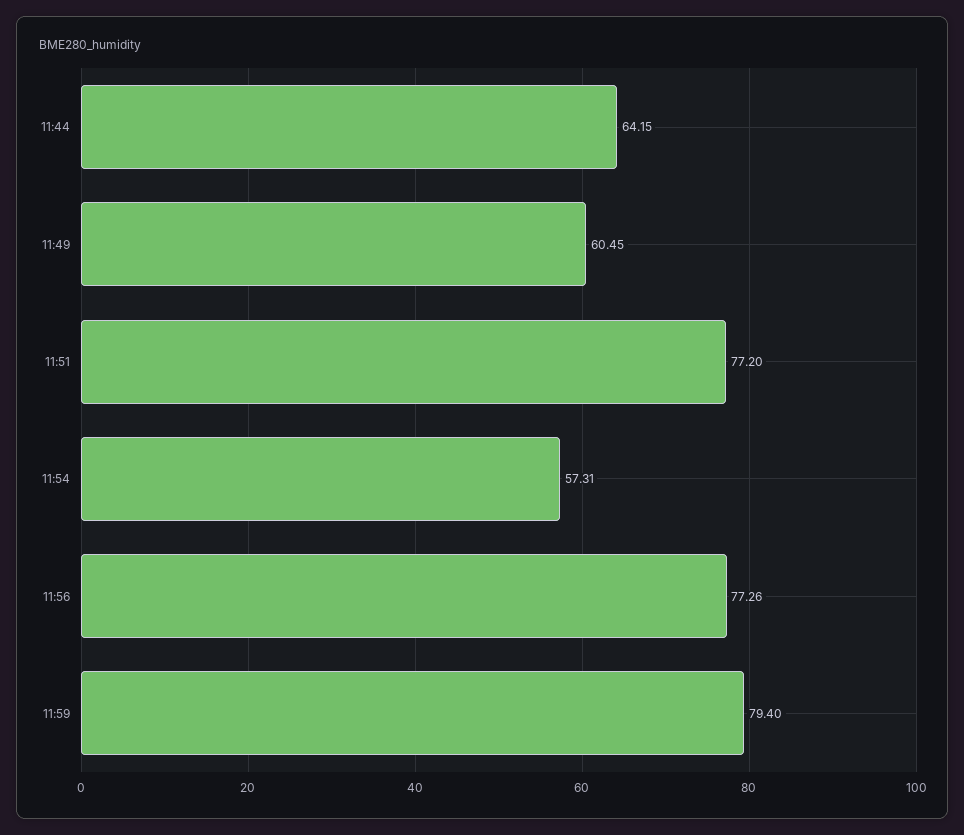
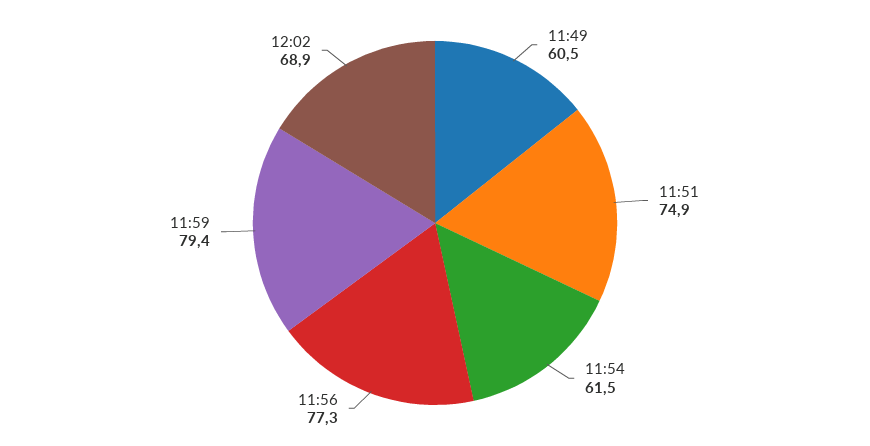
11:44: 64.15 -> none
11:51: 77.2 -> 74.9
11:54: 57.31 -> 61.5
12:02: none -> 68.9

